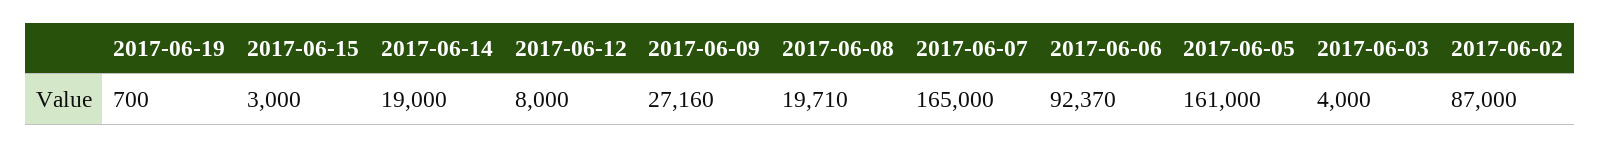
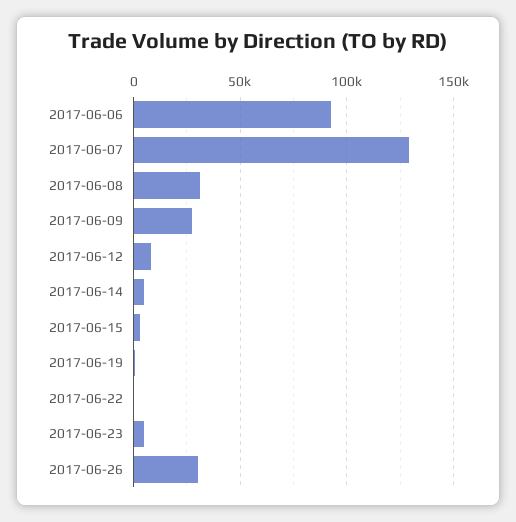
2017-06-14: 19000 -> 5000
2017-06-08: 19710 -> 30000
2017-06-07: 165000 -> 130000
2017-06-05: 161000 -> none
2017-06-03: 4000 -> none
2017-06-02: 87000 -> none
2017-06-22: none -> 0
2017-06-23: none -> 5000
2017-06-26: none -> 30000

